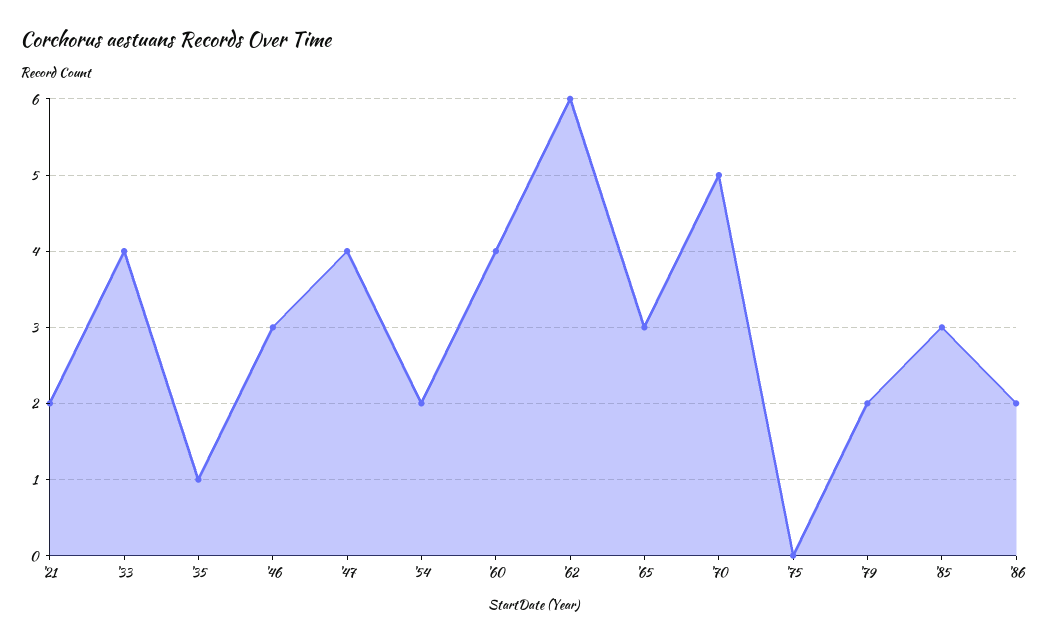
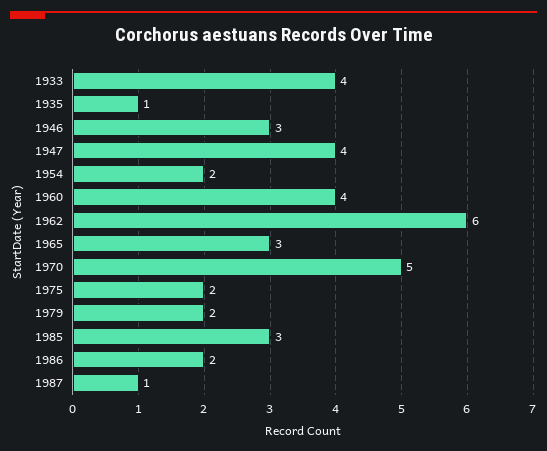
'21: 2 -> none
'75: 0 -> 2
1987: none -> 1

